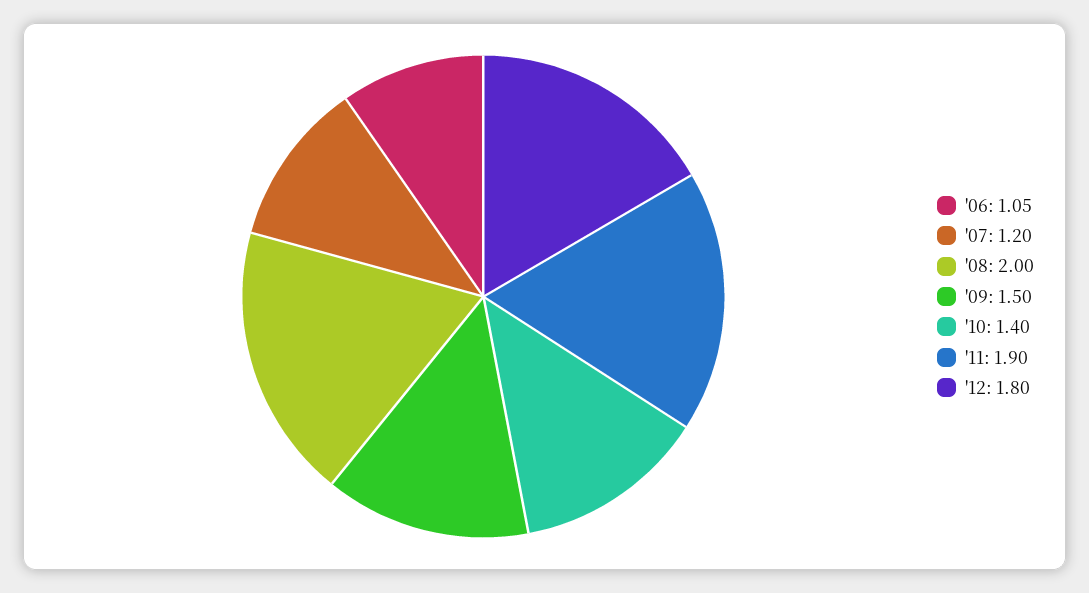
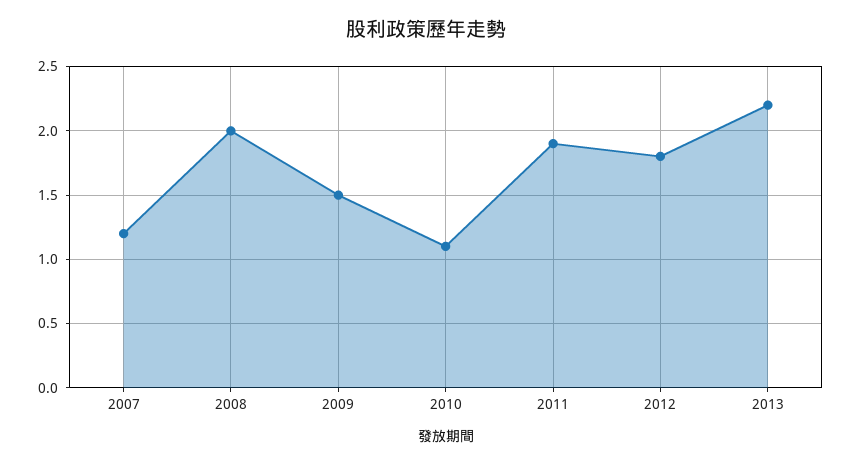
'06: 1.05 -> none
'10: 1.4 -> 1.1
2013: none -> 2.2

